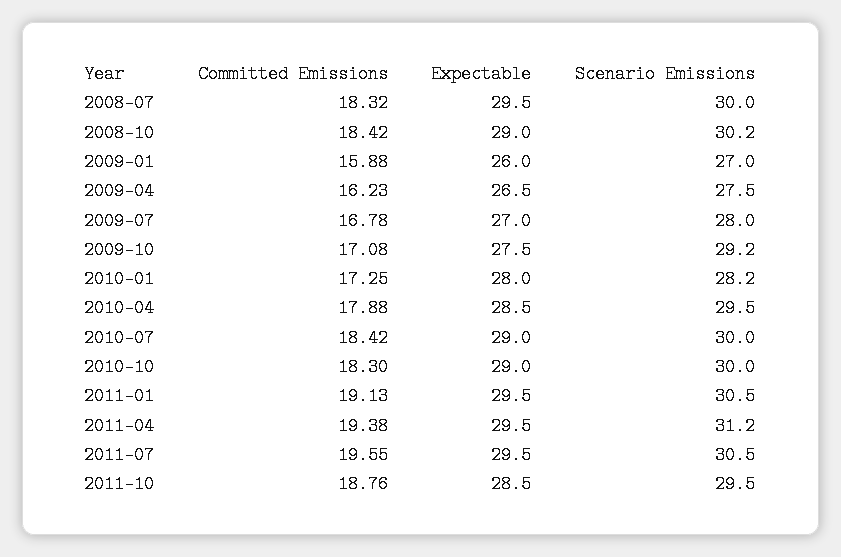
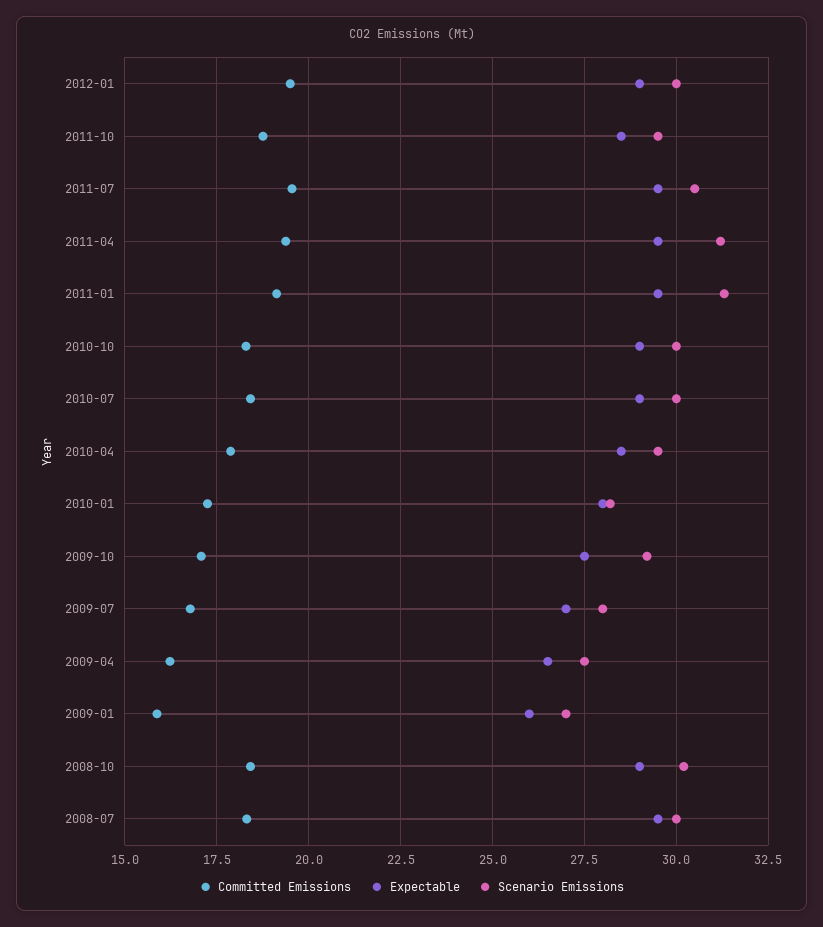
Scenario Emissions, 2011-01: 30.5 -> 31.25
Committed Emissions, 2012-01: none -> 19.5
Expectable, 2012-01: none -> 29
Scenario Emissions, 2012-01: none -> 30

